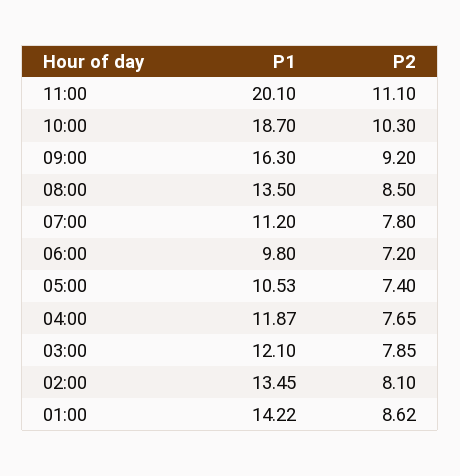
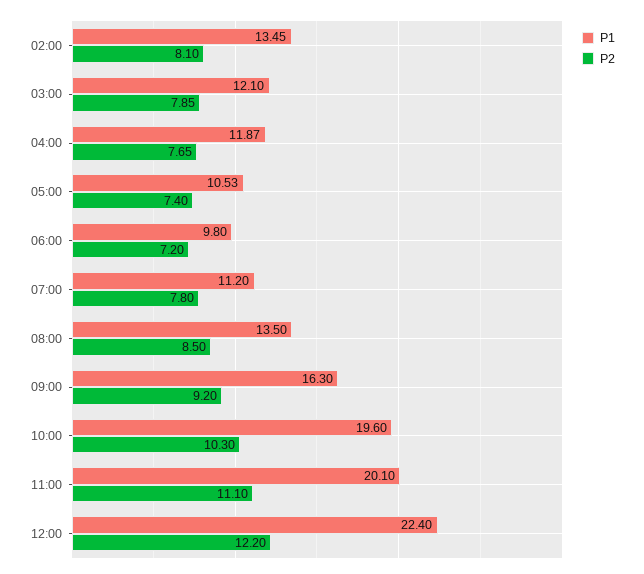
P1, 10:00: 18.7 -> 19.6
P1, 01:00: 14.22 -> none
P2, 01:00: 8.62 -> none
P1, 12:00: none -> 22.4
P2, 12:00: none -> 12.2

